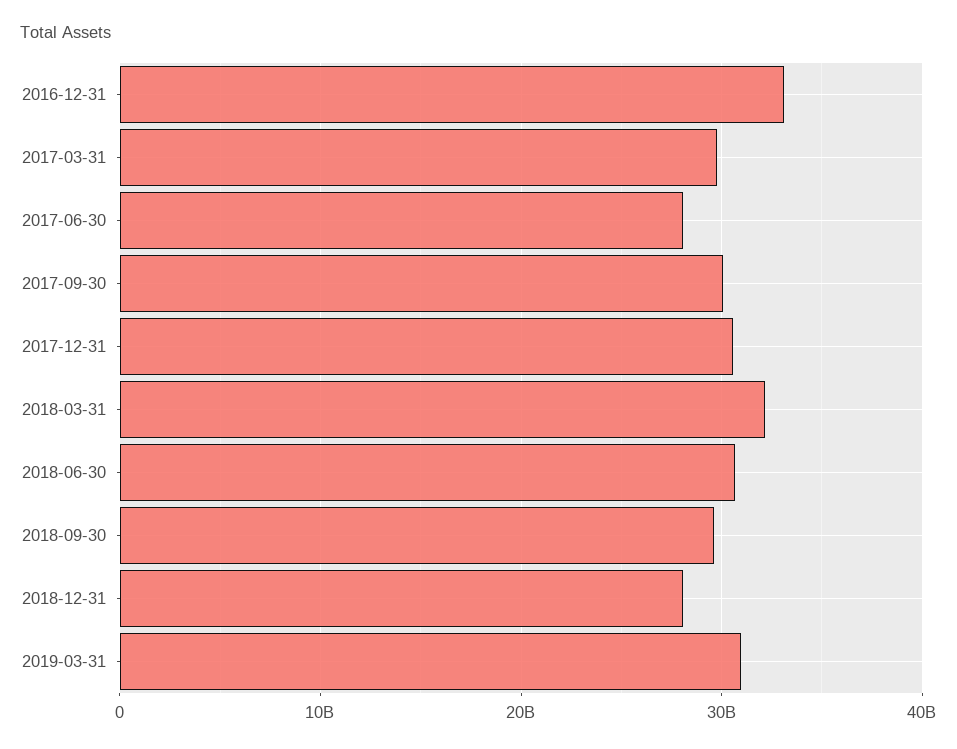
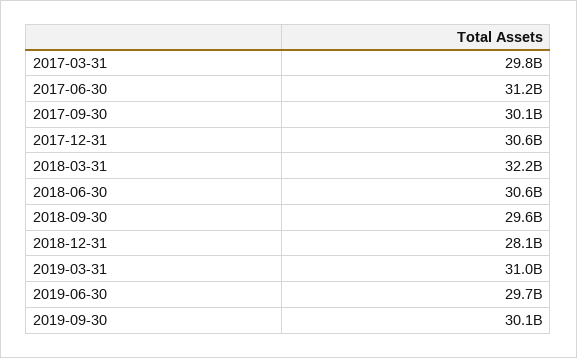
2016-12-31: 33000000000 -> none
2017-06-30: 28000000000 -> 31200000000
2019-06-30: none -> 29700000000
2019-09-30: none -> 30100000000

